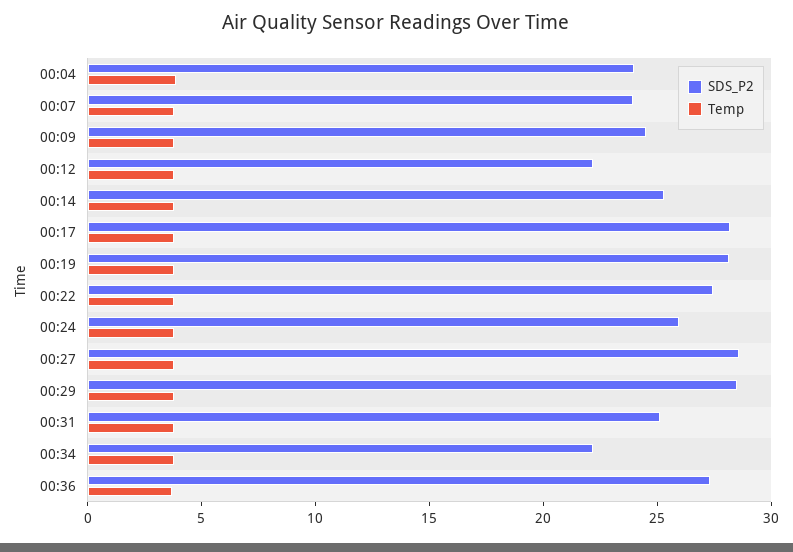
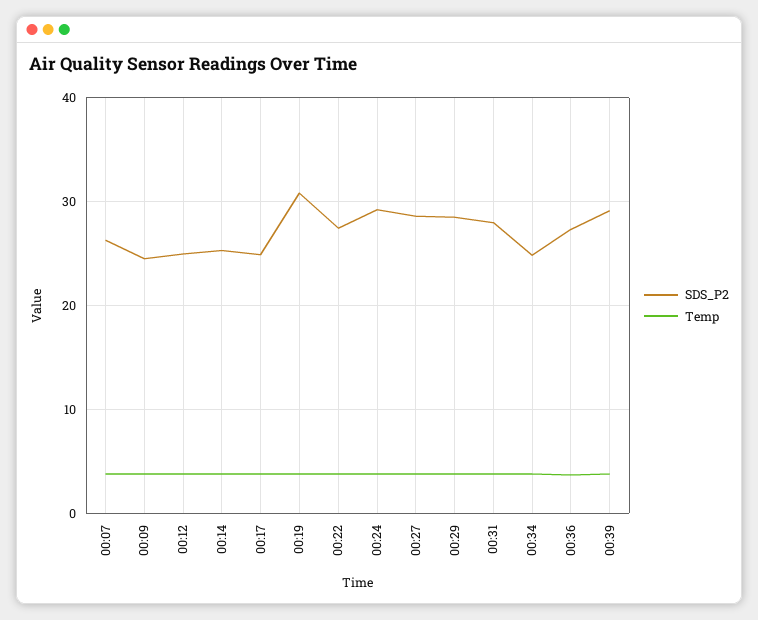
SDS_P2, 00:04: 24 -> none
Temp, 00:04: 4 -> none
SDS_P2, 00:07: 24 -> 26
SDS_P2, 00:12: 22 -> 25
SDS_P2, 00:17: 28 -> 25
SDS_P2, 00:19: 28 -> 31
SDS_P2, 00:24: 26 -> 29
SDS_P2, 00:31: 25 -> 28
SDS_P2, 00:34: 22 -> 25
SDS_P2, 00:39: none -> 29
Temp, 00:39: none -> 4

